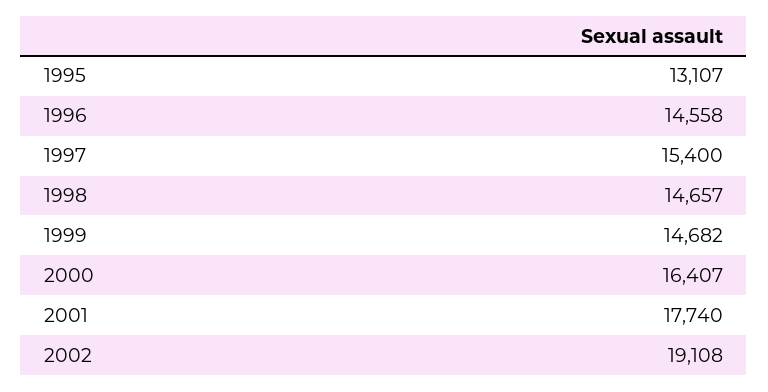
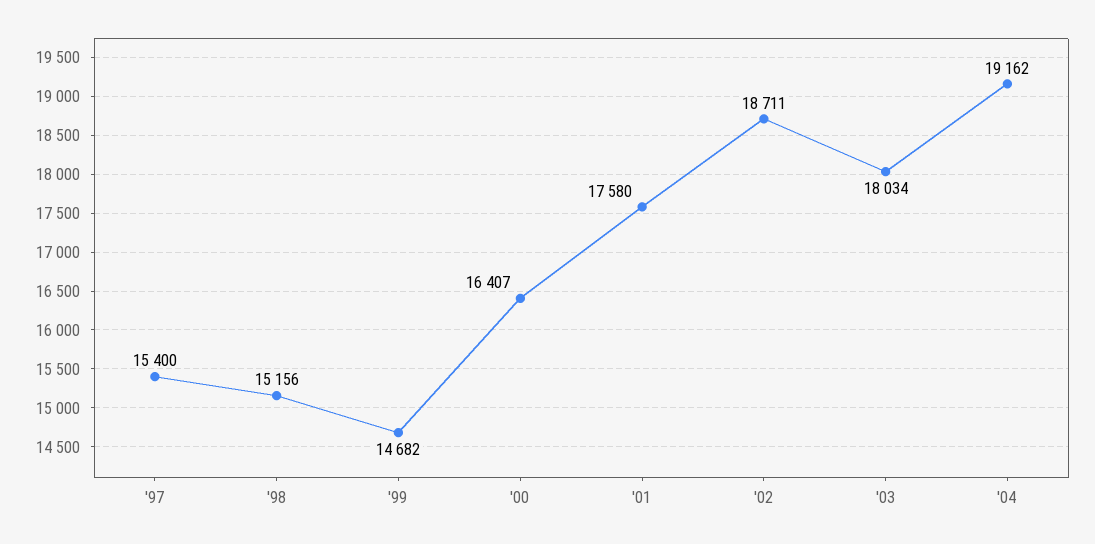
1995: 13107 -> none
1996: 14558 -> none
1998: 14657 -> 15156
2001: 17740 -> 17580
2002: 19108 -> 18711
'03: none -> 18034
'04: none -> 19162

